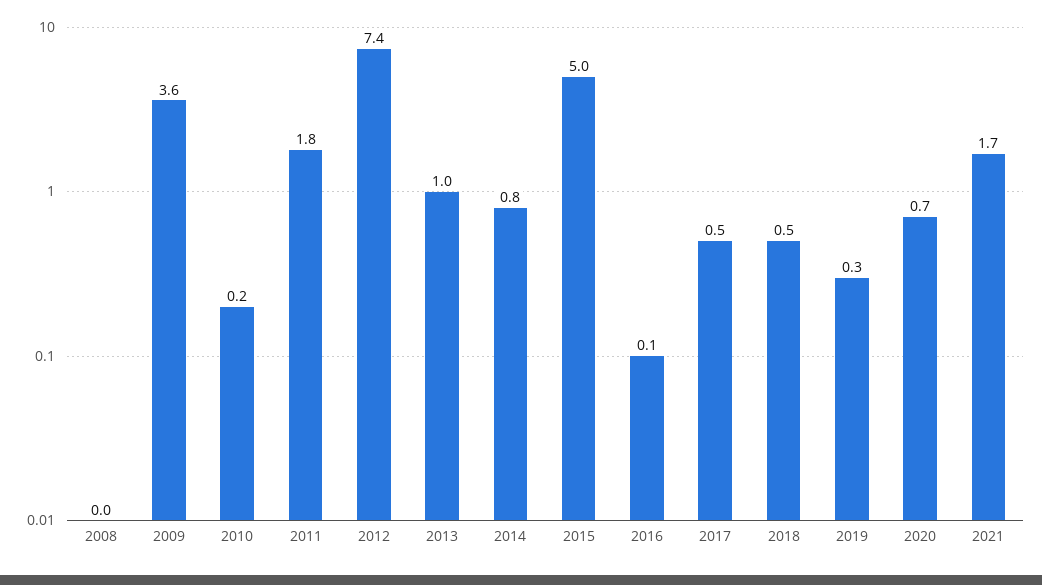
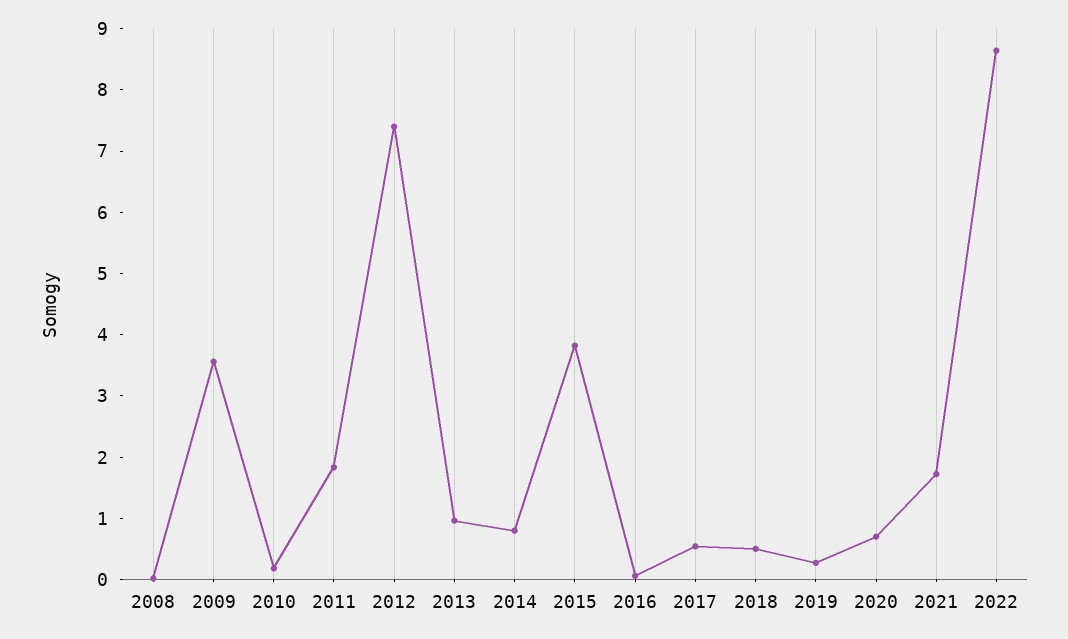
2015: 5 -> 3.8
2022: none -> 8.6

